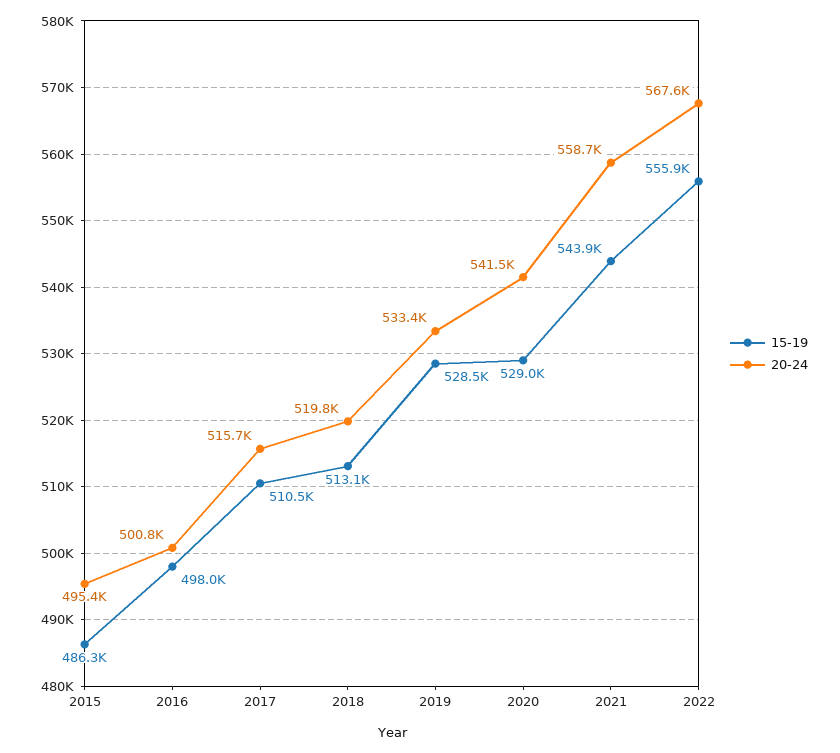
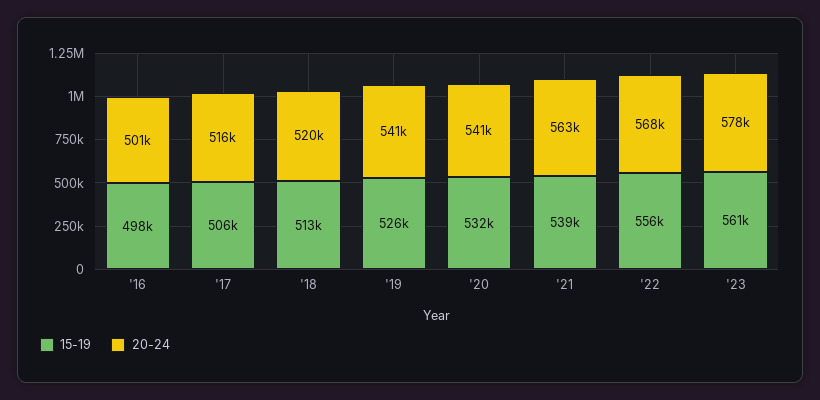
15-19, 2015: 486300 -> none
20-24, 2015: 495400 -> none
15-19, 2017: 510500 -> 506000
15-19, 2019: 528500 -> 526000
20-24, 2019: 533400 -> 541000
15-19, 2020: 529000 -> 532000
15-19, 2021: 543900 -> 539000
20-24, 2021: 558700 -> 563000
15-19, '23: none -> 561000
20-24, '23: none -> 578000

